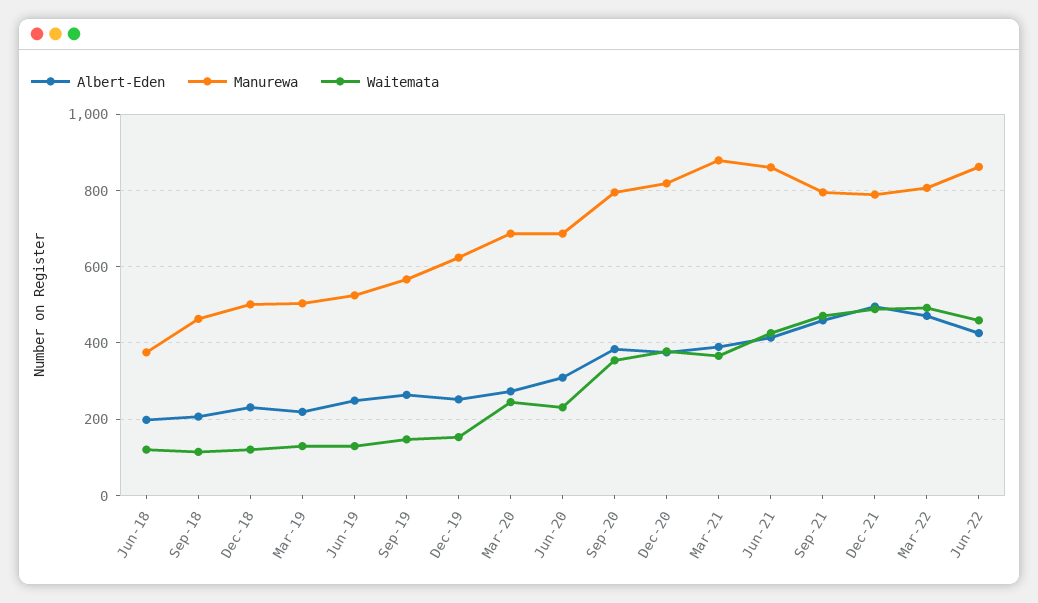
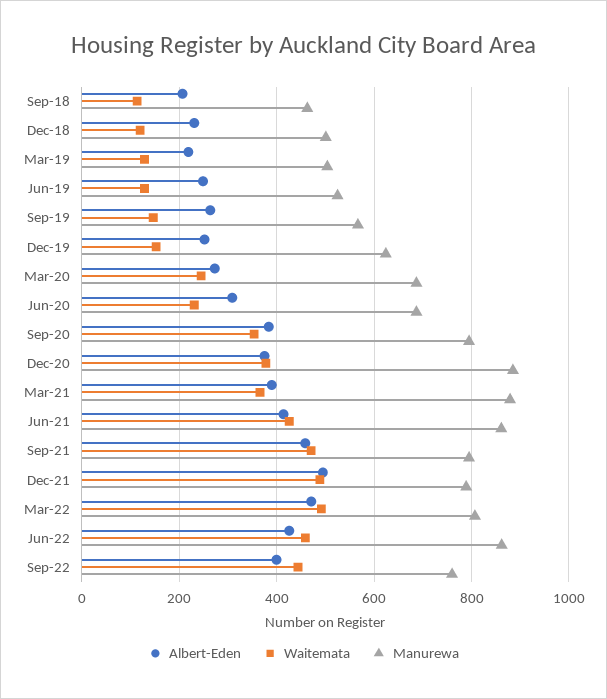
Albert-Eden, Jun-18: 200 -> none
Manurewa, Jun-18: 380 -> none
Waitemata, Jun-18: 120 -> none
Manurewa, Dec-20: 820 -> 880
Albert-Eden, Sep-22: none -> 400
Waitemata, Sep-22: none -> 440
Manurewa, Sep-22: none -> 760

